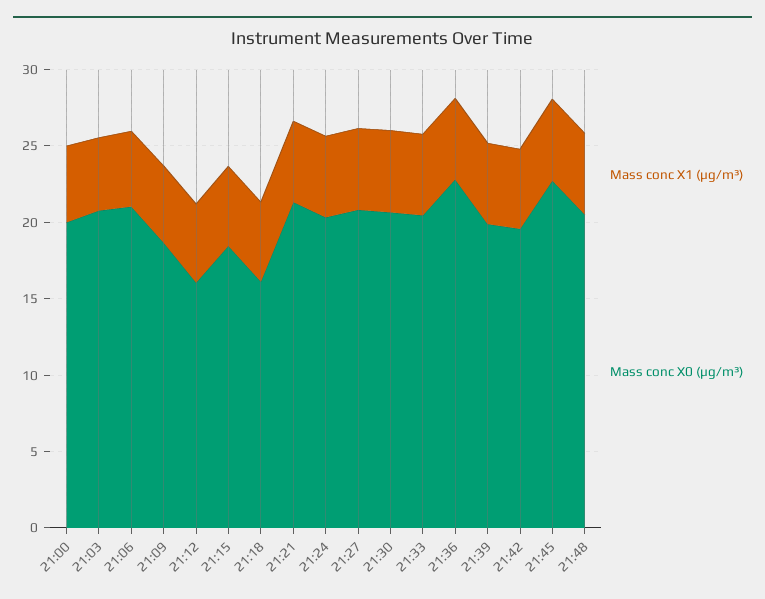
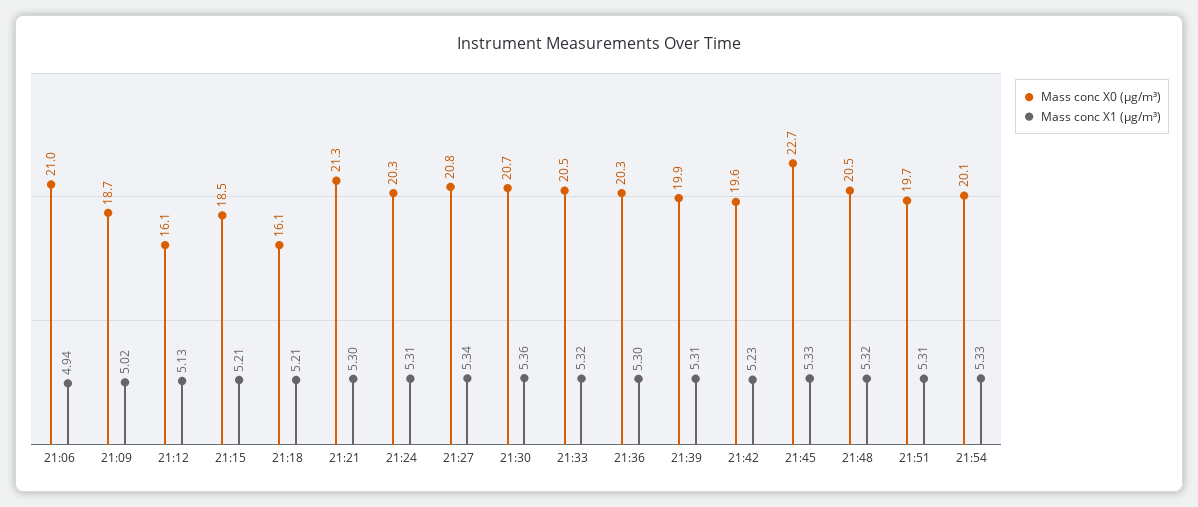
Mass conc X1 (μg/m³), 21:00: 5 -> none
Mass conc X0 (μg/m³), 21:00: 20 -> none
Mass conc X1 (μg/m³), 21:03: 5 -> none
Mass conc X0 (μg/m³), 21:03: 21 -> none
Mass conc X0 (μg/m³), 21:36: 23 -> 20.3
Mass conc X0 (μg/m³), 21:51: none -> 19.7
Mass conc X1 (μg/m³), 21:51: none -> 5.31
Mass conc X0 (μg/m³), 21:54: none -> 20.1
Mass conc X1 (μg/m³), 21:54: none -> 5.33

